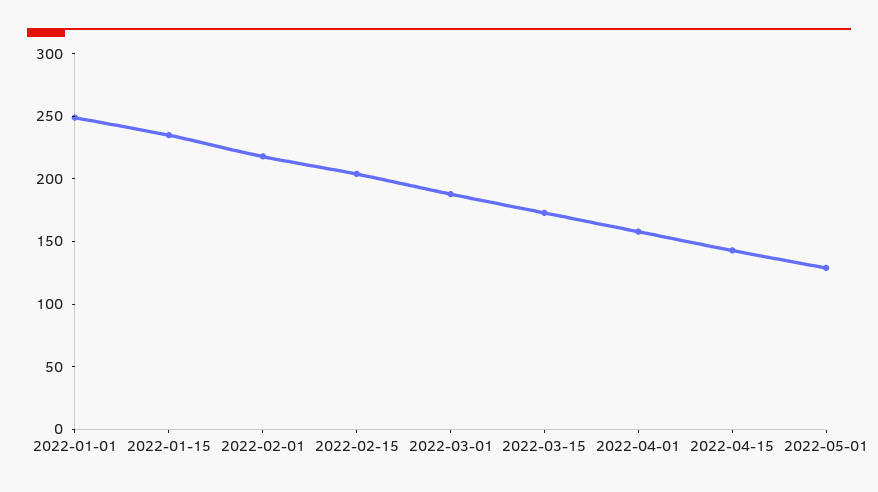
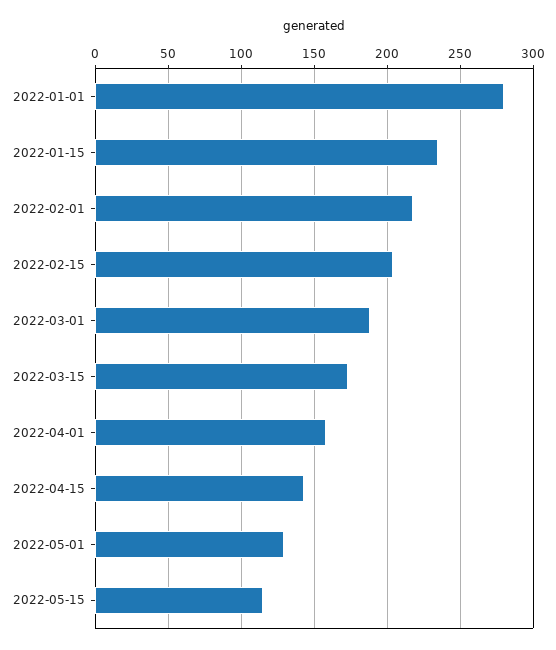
2022-01-01: 250 -> 280
2022-05-15: none -> 115

